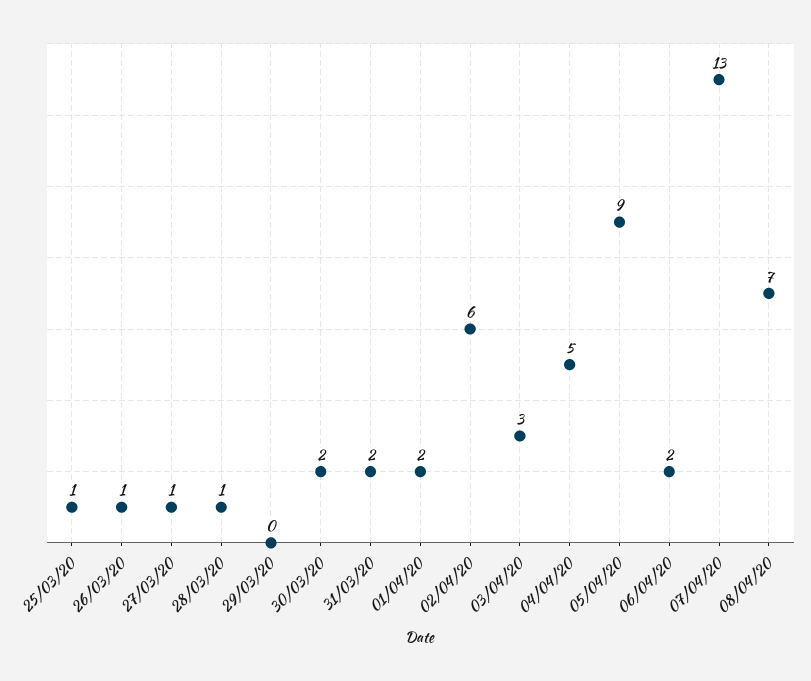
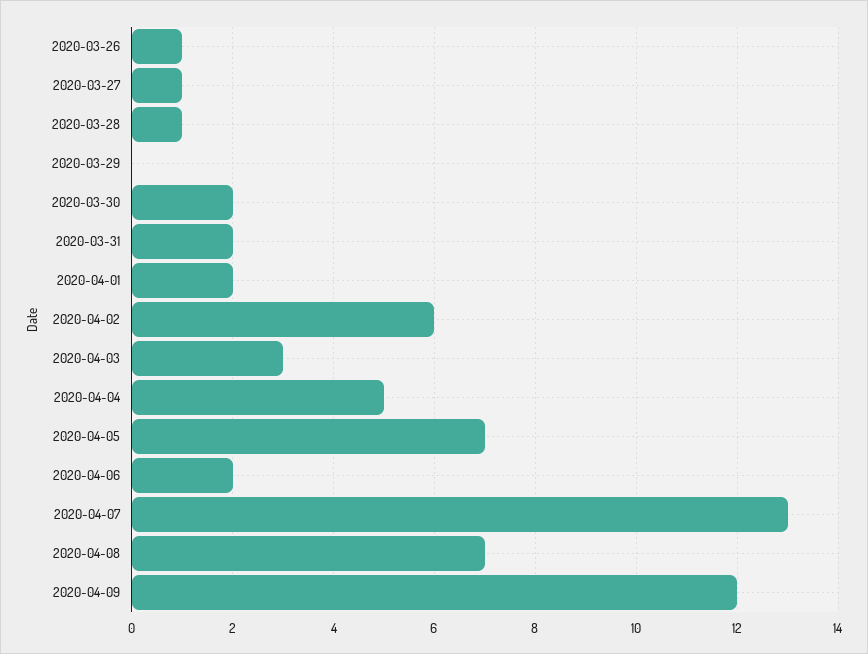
25/03/20: 1 -> none
05/04/20: 9 -> 7
2020-04-09: none -> 12

